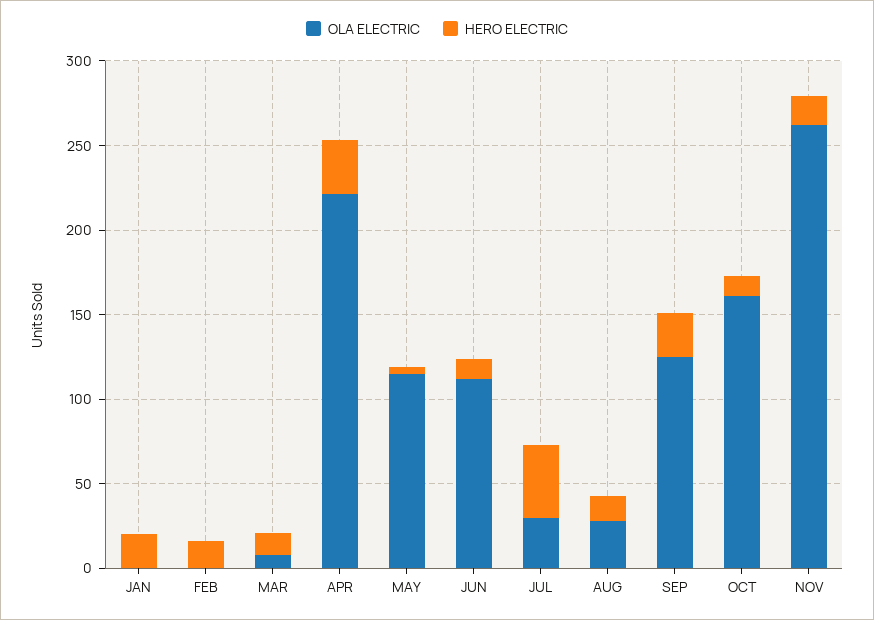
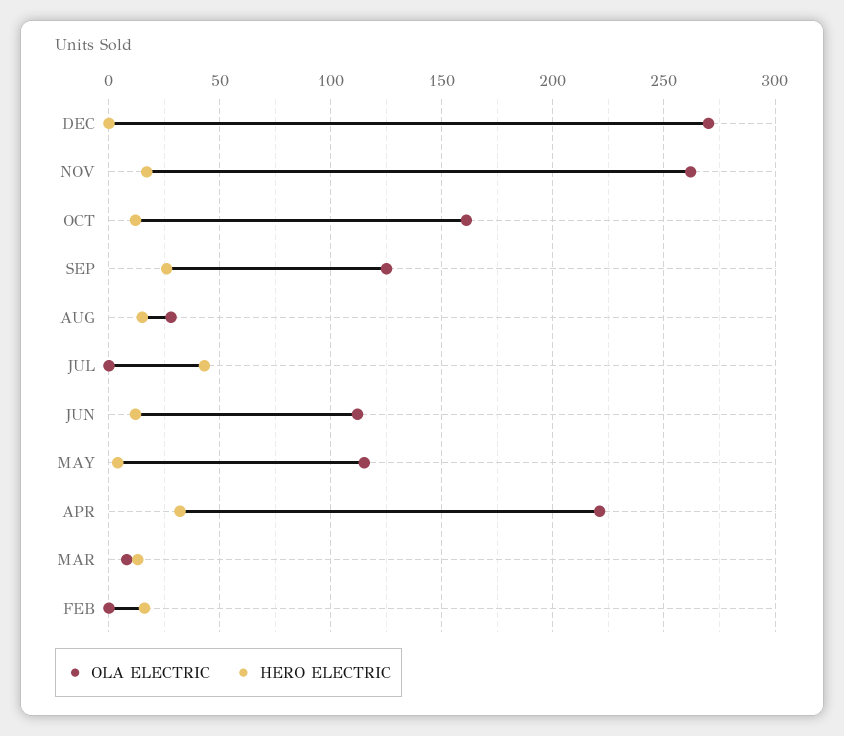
OLA ELECTRIC, JAN: 0 -> none
HERO ELECTRIC, JAN: 20 -> none
OLA ELECTRIC, JUL: 30 -> 0
OLA ELECTRIC, DEC: none -> 270
HERO ELECTRIC, DEC: none -> 0

